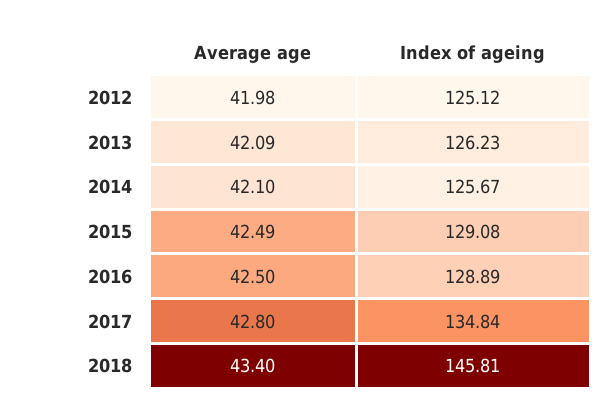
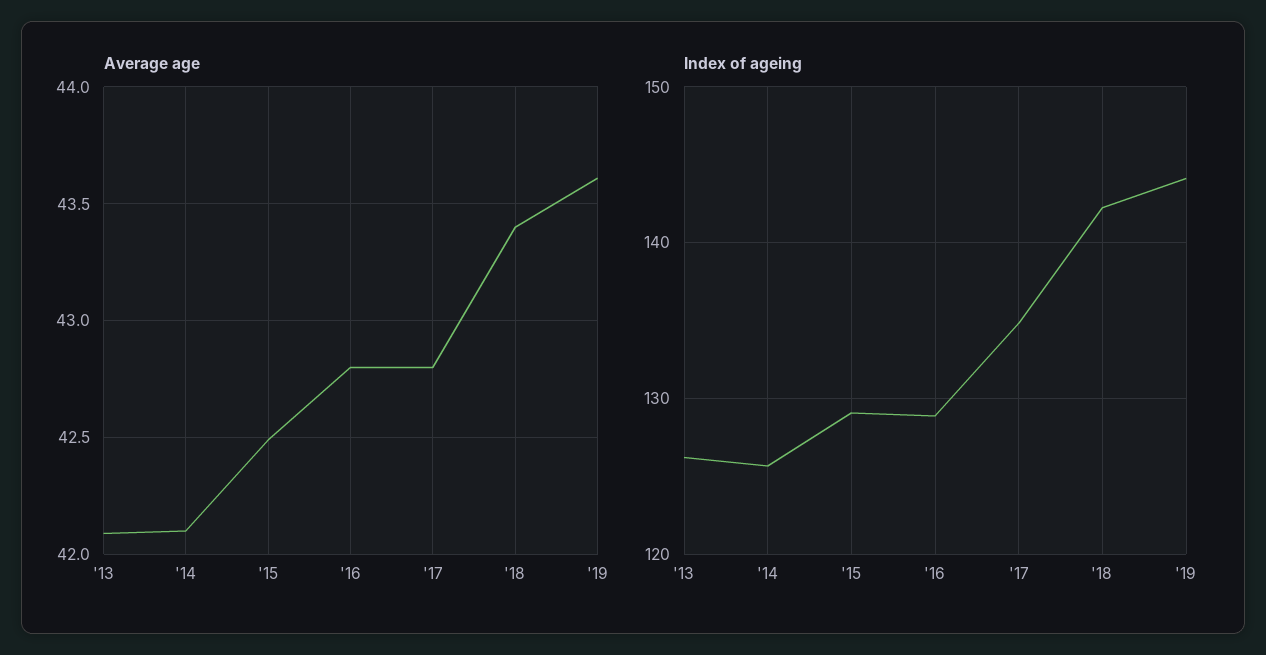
Average age, 2012: 41.98 -> none
Index of ageing, 2012: 125.12 -> none
Average age, 2016: 42.5 -> 42.8
Index of ageing, 2018: 145.81 -> 142
Average age, '19: none -> 43.6
Index of ageing, '19: none -> 144

